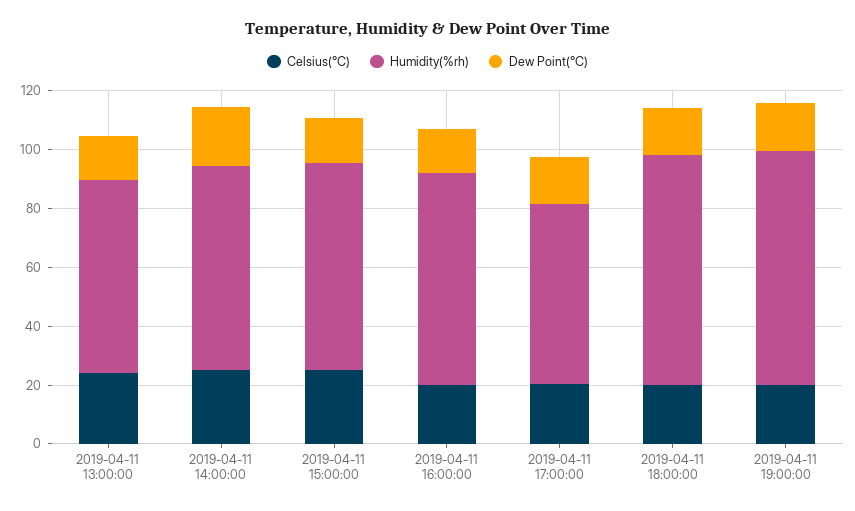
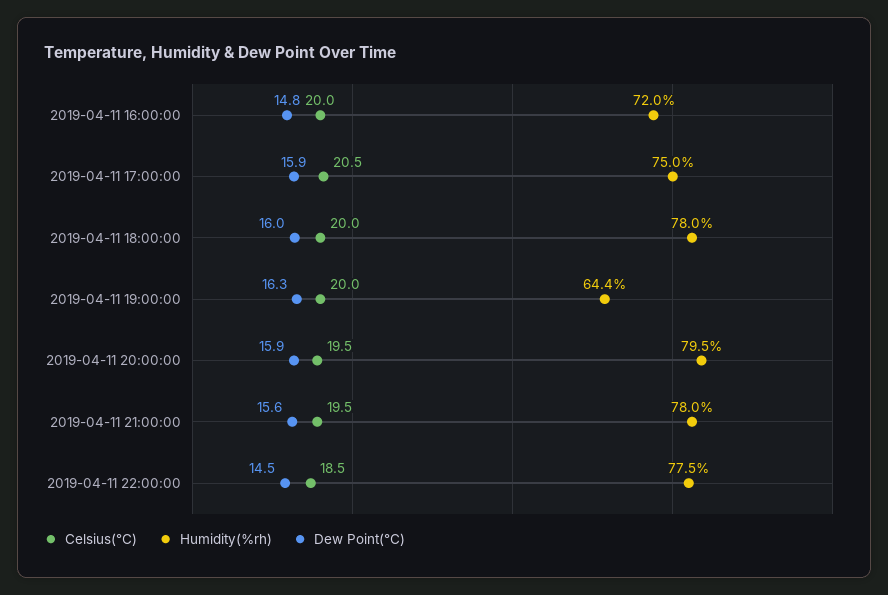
Celsius(°C), 2019-04-11 13:00:00: 25 -> none
Humidity(%rh), 2019-04-11 13:00:00: 65 -> none
Dew Point(°C), 2019-04-11 13:00:00: 15 -> none
Celsius(°C), 2019-04-11 14:00:00: 25 -> none
Humidity(%rh), 2019-04-11 14:00:00: 70 -> none
Dew Point(°C), 2019-04-11 14:00:00: 20 -> none
Celsius(°C), 2019-04-11 15:00:00: 25 -> none
Humidity(%rh), 2019-04-11 15:00:00: 70 -> none
Dew Point(°C), 2019-04-11 15:00:00: 15 -> none
Humidity(%rh), 2019-04-11 17:00:00: 60 -> 75
Humidity(%rh), 2019-04-11 19:00:00: 80 -> 64.4
Celsius(°C), 2019-04-11 20:00:00: none -> 19.5
Humidity(%rh), 2019-04-11 20:00:00: none -> 79.5
Dew Point(°C), 2019-04-11 20:00:00: none -> 15.9
Celsius(°C), 2019-04-11 21:00:00: none -> 19.5
Humidity(%rh), 2019-04-11 21:00:00: none -> 78
Dew Point(°C), 2019-04-11 21:00:00: none -> 15.6
Celsius(°C), 2019-04-11 22:00:00: none -> 18.5
Humidity(%rh), 2019-04-11 22:00:00: none -> 77.5
Dew Point(°C), 2019-04-11 22:00:00: none -> 14.5

